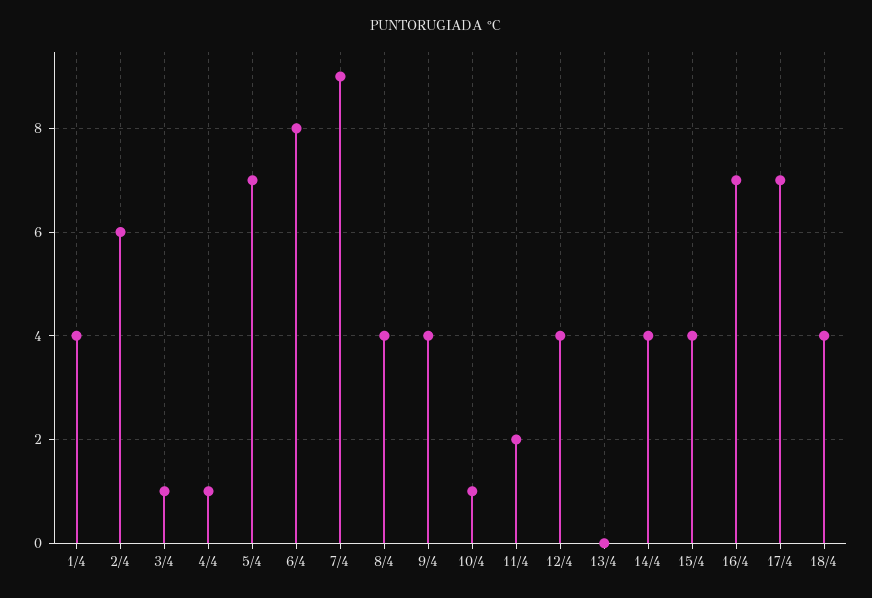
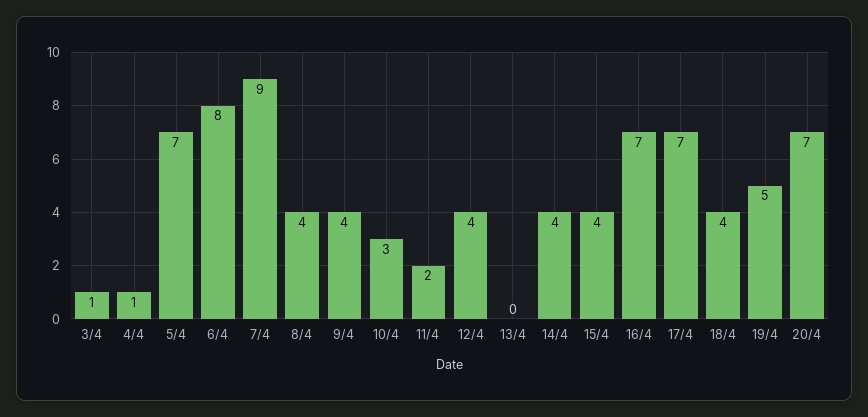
1/4: 4 -> none
2/4: 6 -> none
10/4: 1 -> 3
19/4: none -> 5
20/4: none -> 7

